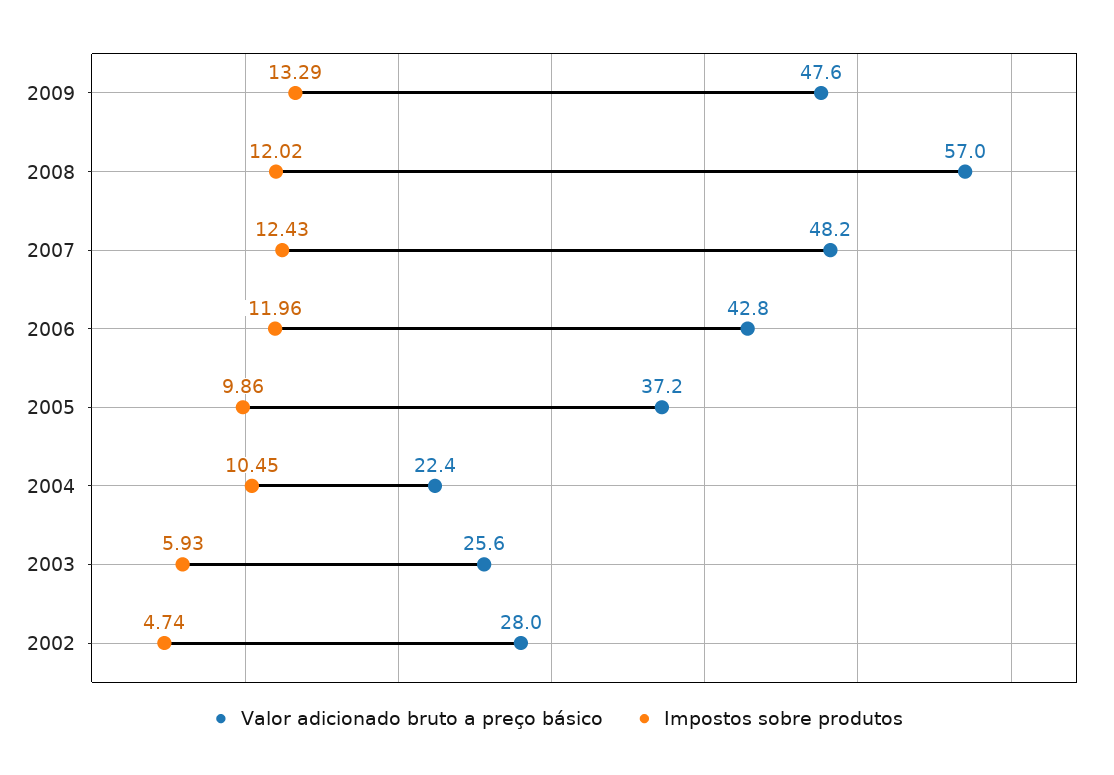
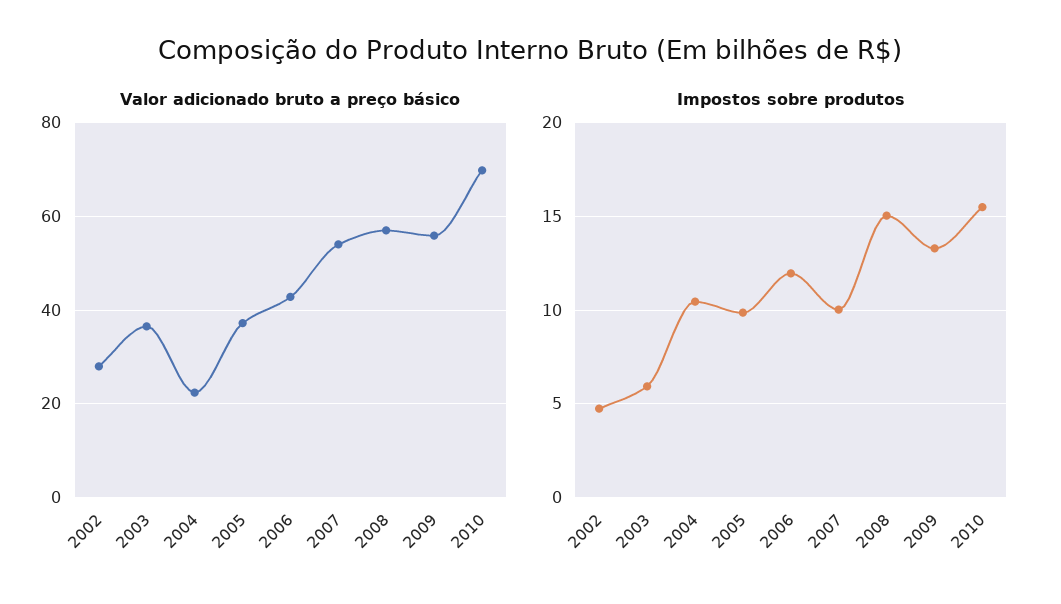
Valor adicionado bruto a preço básico, 2009: 47.6 -> 56
Impostos sobre produtos, 2008: 12.02 -> 15
Valor adicionado bruto a preço básico, 2007: 48.2 -> 54
Impostos sobre produtos, 2007: 12.43 -> 10
Valor adicionado bruto a preço básico, 2003: 25.6 -> 36
Valor adicionado bruto a preço básico, 2010: none -> 70
Impostos sobre produtos, 2010: none -> 15.5

